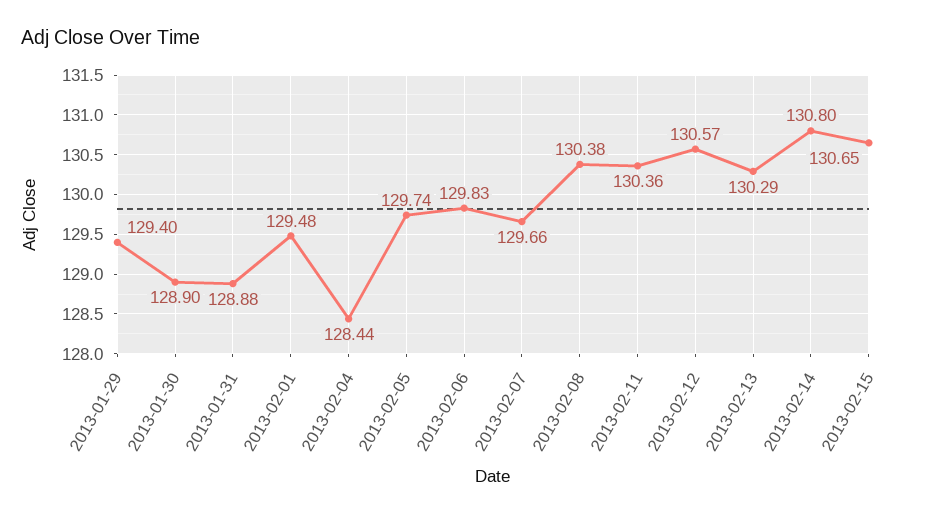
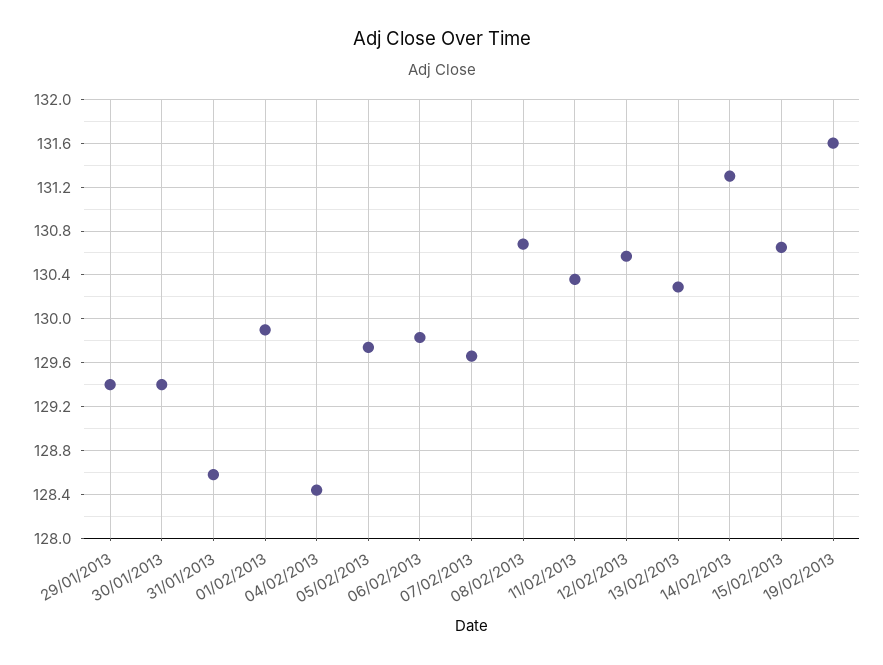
2013-01-30: 128.9 -> 129.4
2013-01-31: 128.88 -> 128.6
2013-02-01: 129.48 -> 129.9
2013-02-08: 130.38 -> 130.7
2013-02-14: 130.8 -> 131.3
19/02/2013: none -> 131.6

